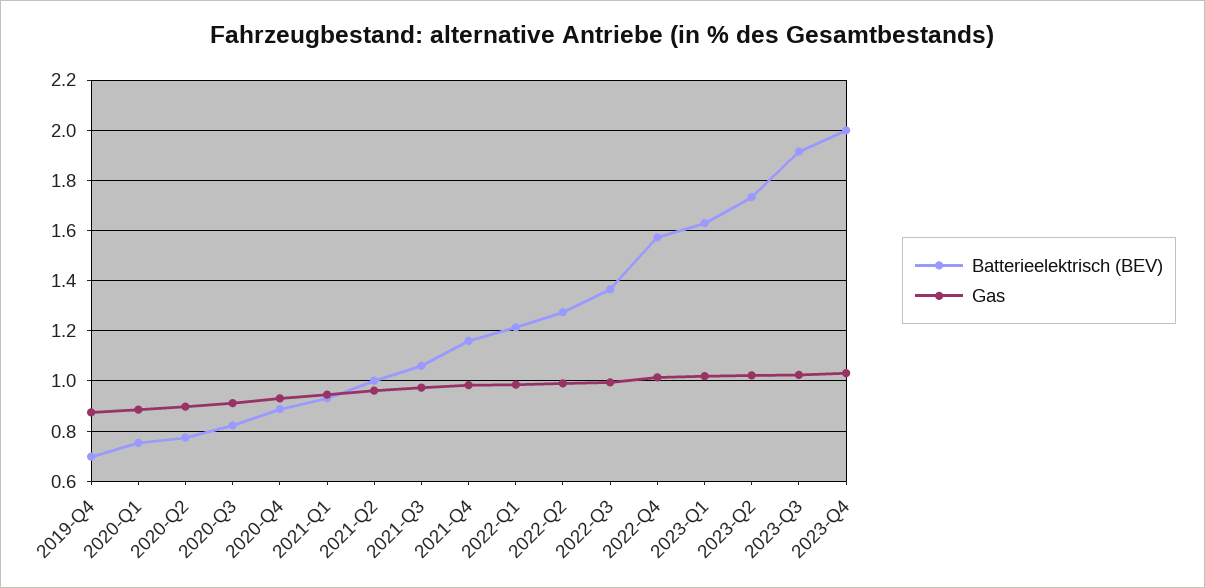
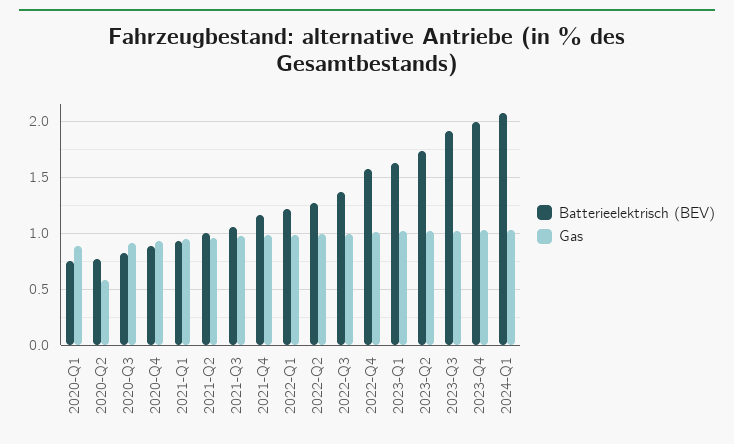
Batterieelektrisch (BEV), 2019-Q4: 0.7 -> none
Gas, 2019-Q4: 0.875 -> none
Gas, 2020-Q2: 0.9 -> 0.6
Batterieelektrisch (BEV), 2024-Q1: none -> 2.1
Gas, 2024-Q1: none -> 1

